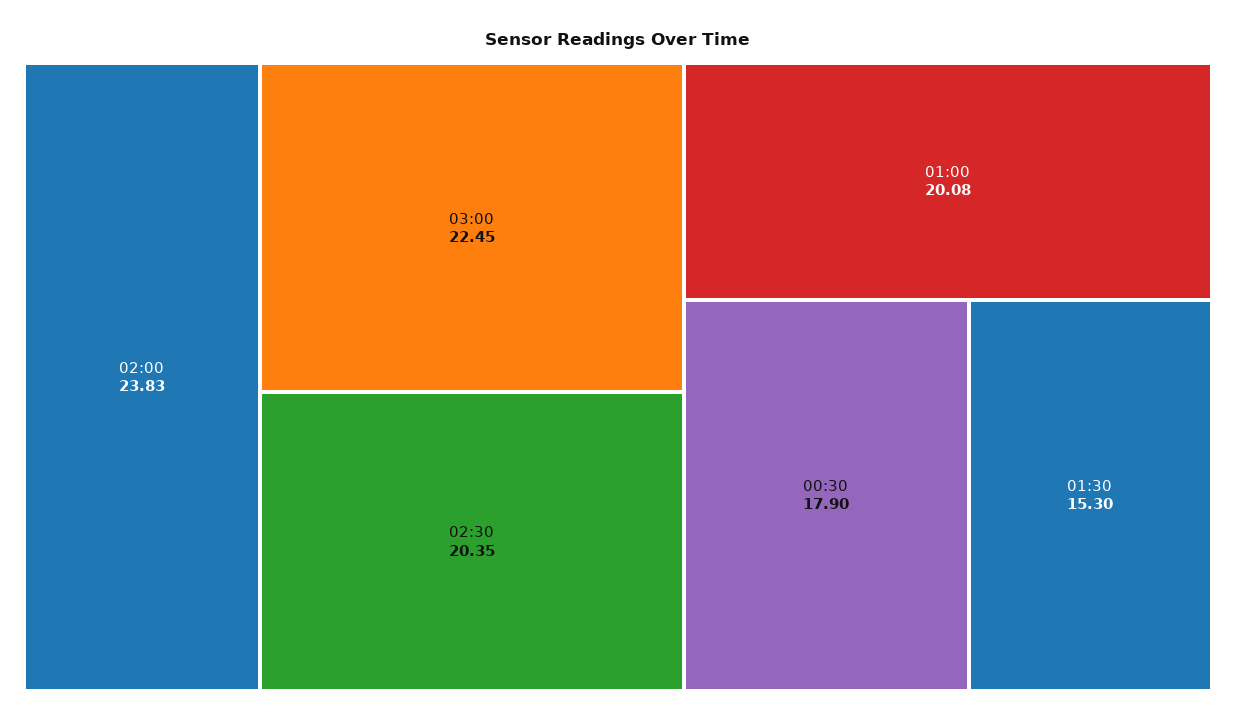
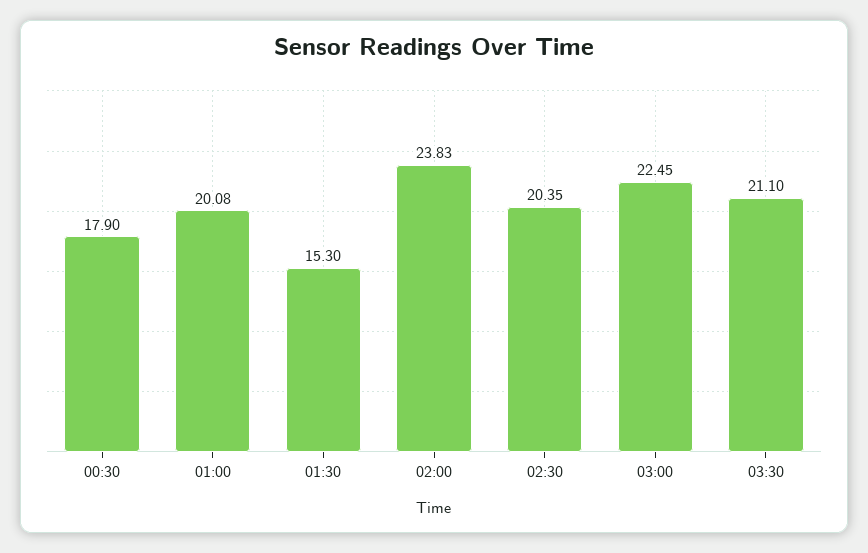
03:30: none -> 21.1

